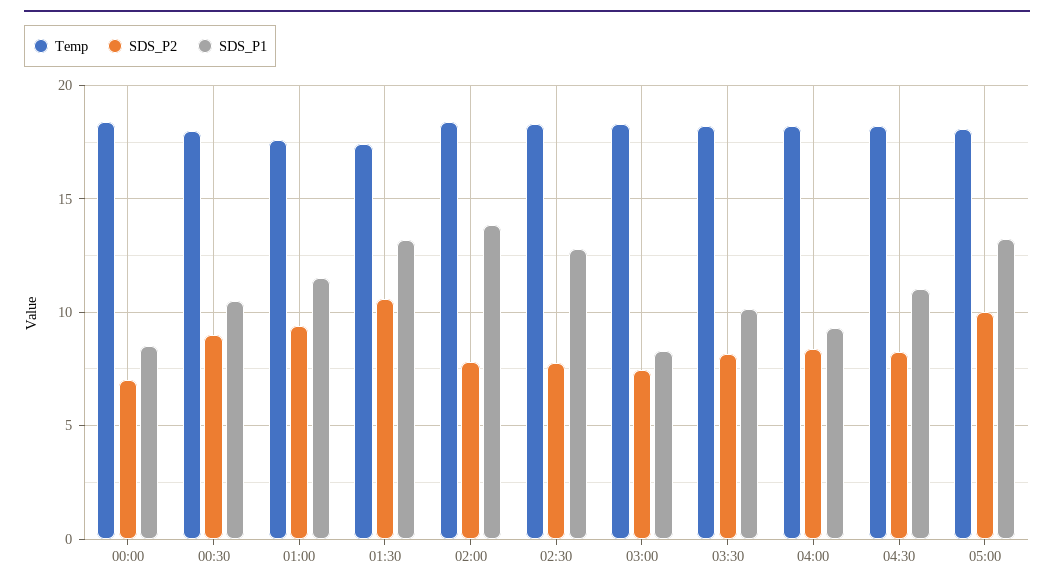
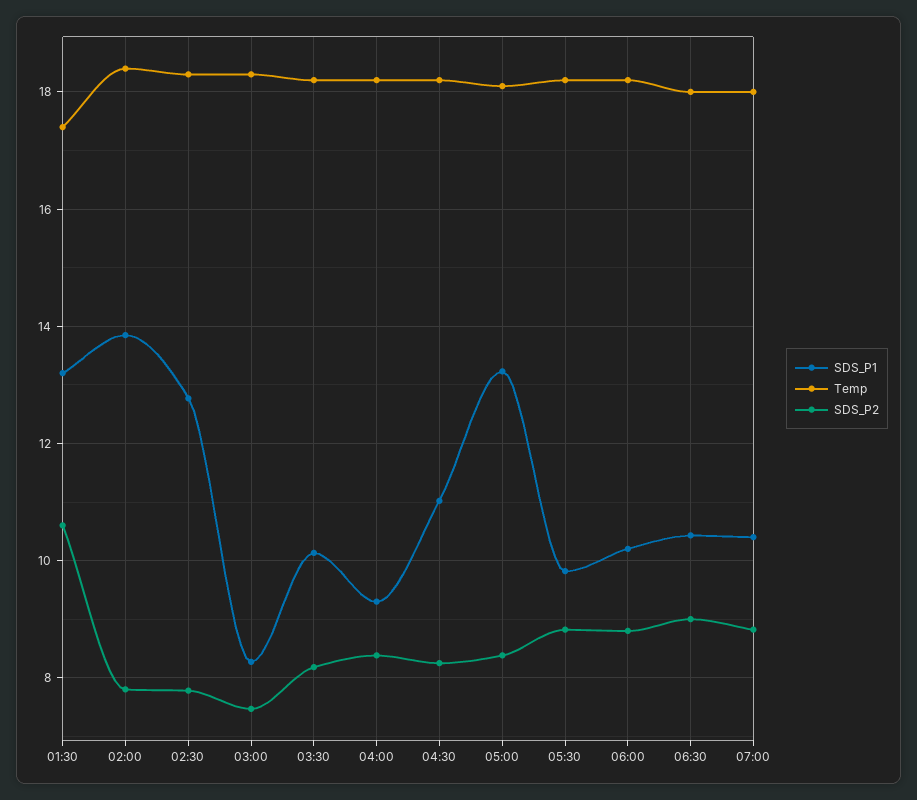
Temp, 00:00: 18.5 -> none
SDS_P2, 00:00: 7 -> none
SDS_P1, 00:00: 8.5 -> none
Temp, 00:30: 18 -> none
SDS_P2, 00:30: 9 -> none
SDS_P1, 00:30: 10.5 -> none
Temp, 01:00: 17.5 -> none
SDS_P2, 01:00: 9.5 -> none
SDS_P1, 01:00: 11.5 -> none
SDS_P2, 05:00: 10 -> 8.4
SDS_P1, 05:30: none -> 9.8
Temp, 05:30: none -> 18.2
SDS_P2, 05:30: none -> 8.8
SDS_P1, 06:00: none -> 10.2
Temp, 06:00: none -> 18.2
SDS_P2, 06:00: none -> 8.8
SDS_P1, 06:30: none -> 10.4
Temp, 06:30: none -> 18
SDS_P2, 06:30: none -> 9
SDS_P1, 07:00: none -> 10.4
Temp, 07:00: none -> 18
SDS_P2, 07:00: none -> 8.8

